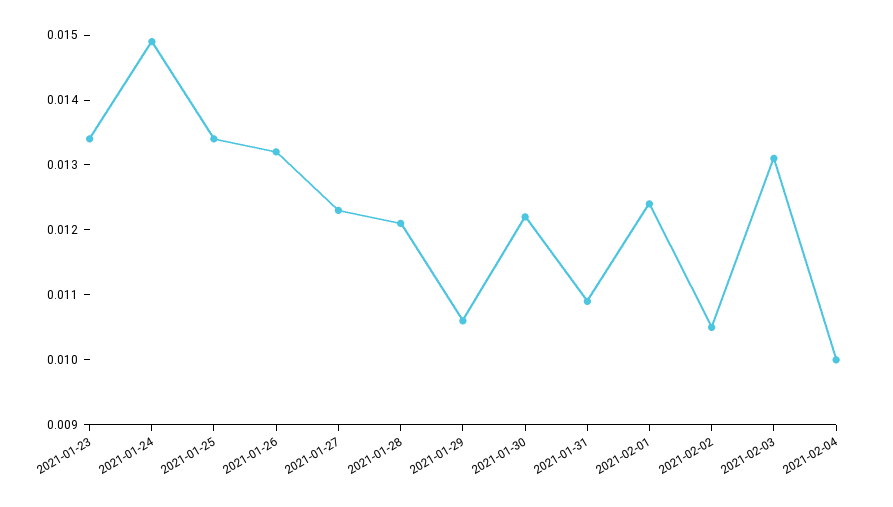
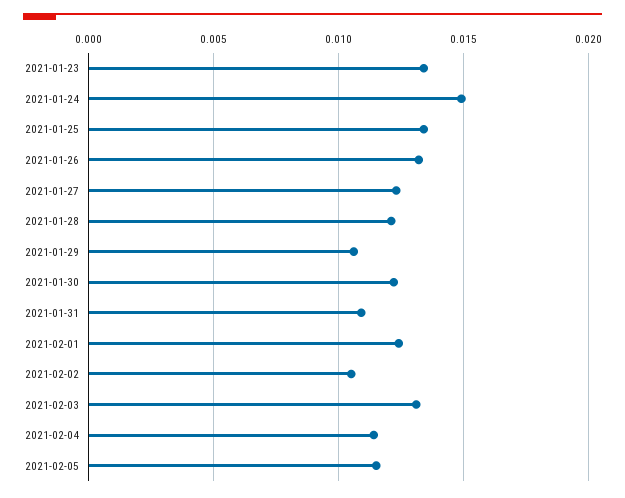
2021-02-04: 0.01 -> 0.0115
2021-02-05: none -> 0.0115

